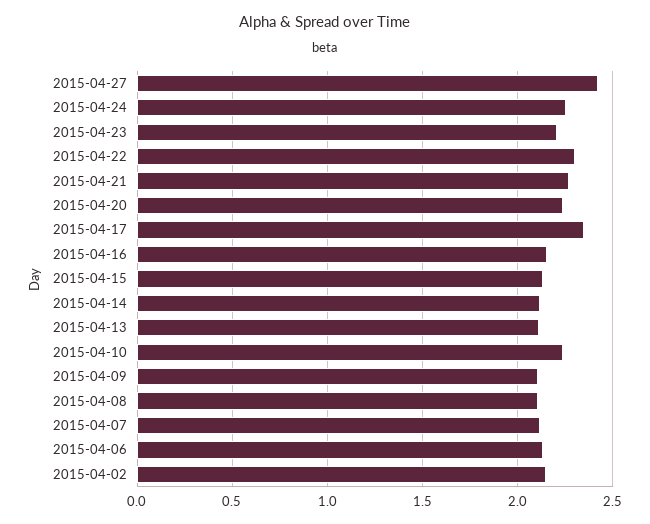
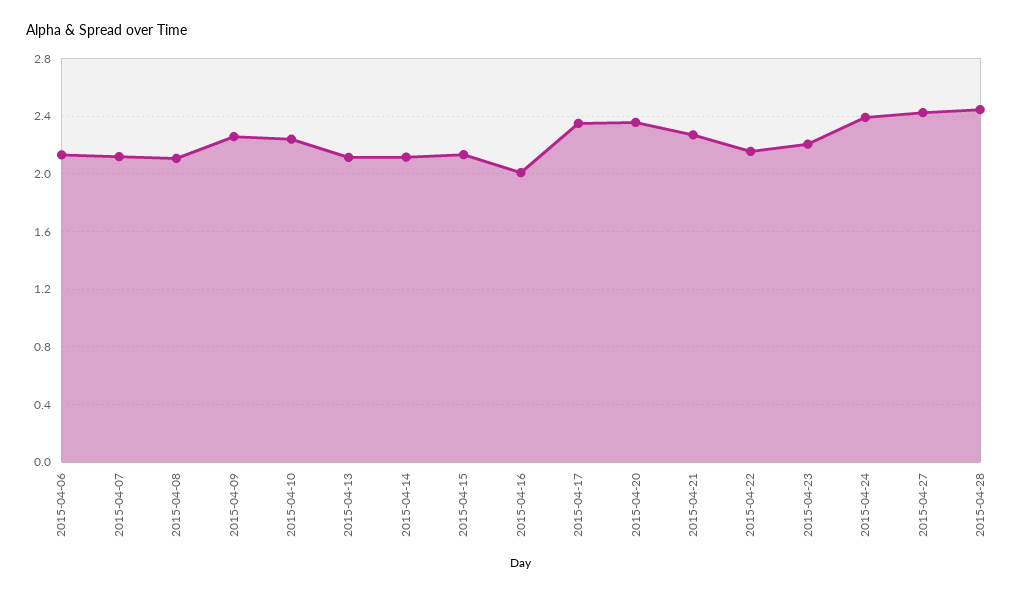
2015-04-24: 2.25 -> 2.4
2015-04-22: 2.3 -> 2.15
2015-04-20: 2.25 -> 2.35
2015-04-16: 2.15 -> 2
2015-04-09: 2.1 -> 2.25
2015-04-02: 2.15 -> none
2015-04-28: none -> 2.45

